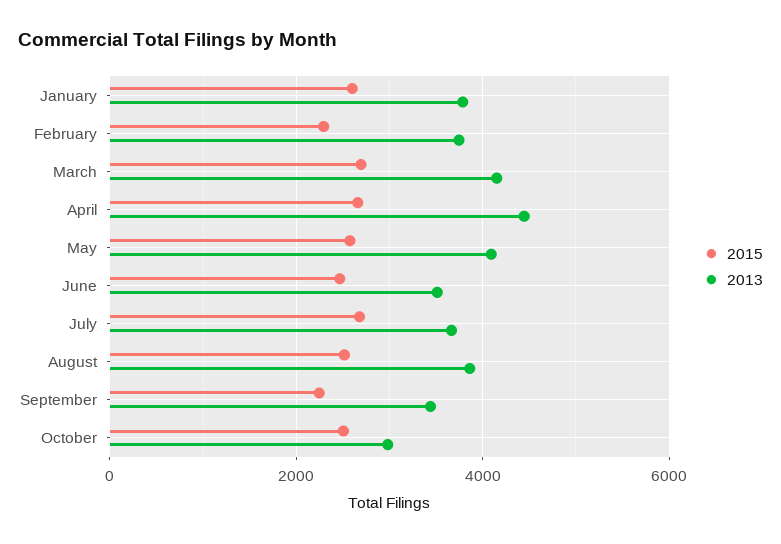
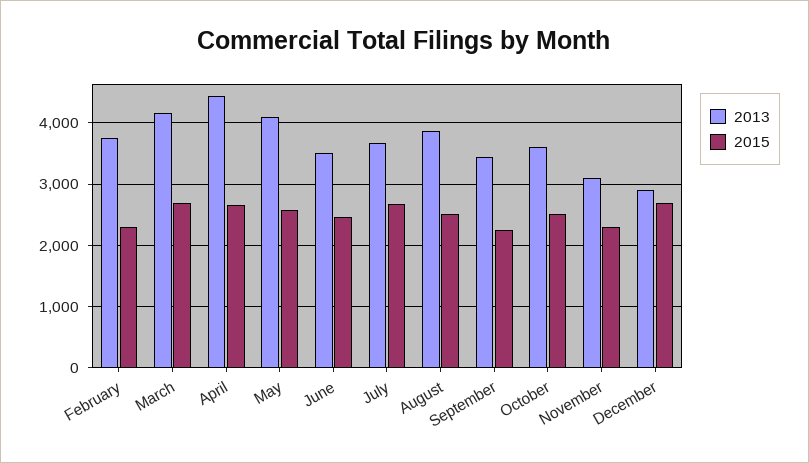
2015, January: 2600 -> none
2013, January: 3800 -> none
2013, October: 3000 -> 3600
2013, November: none -> 3100
2015, November: none -> 2300
2013, December: none -> 2900
2015, December: none -> 2700

